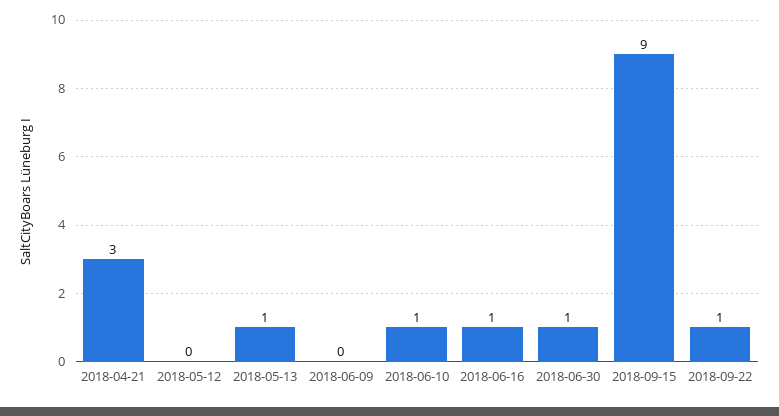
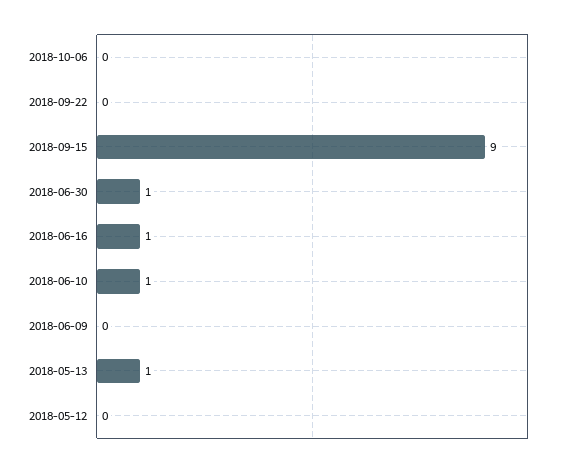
2018-04-21: 3 -> none
2018-09-22: 1 -> 0
2018-10-06: none -> 0

